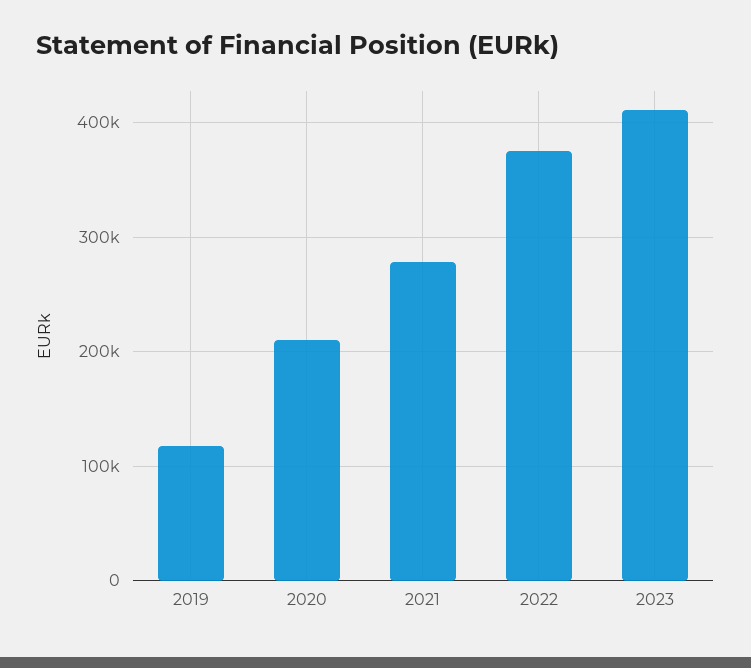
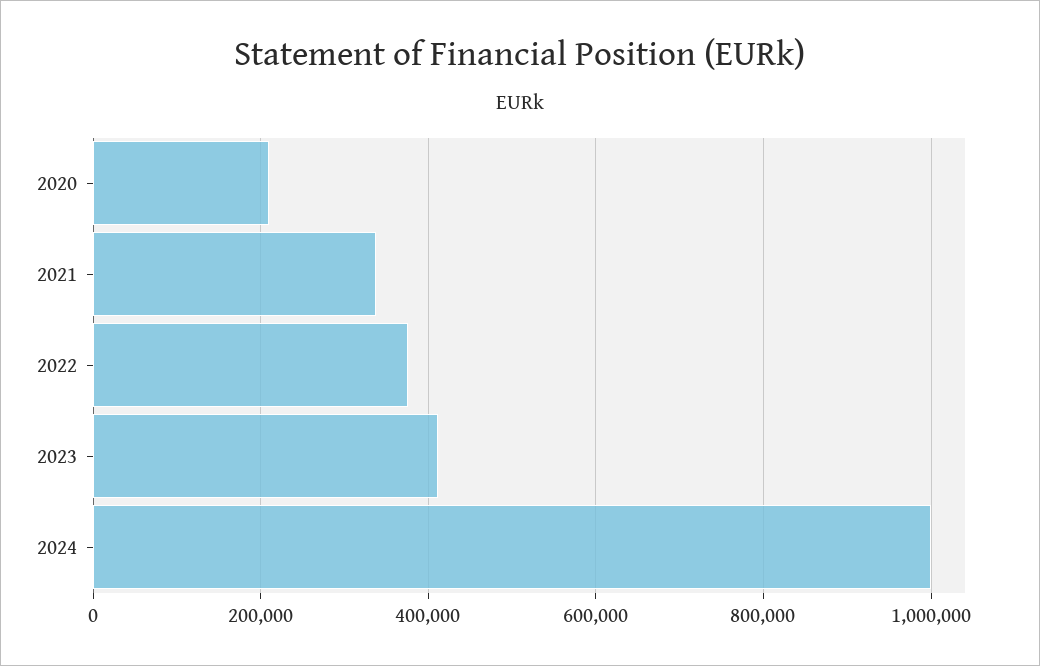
2019: 120000 -> none
2021: 280000 -> 340000
2024: none -> 1000000

